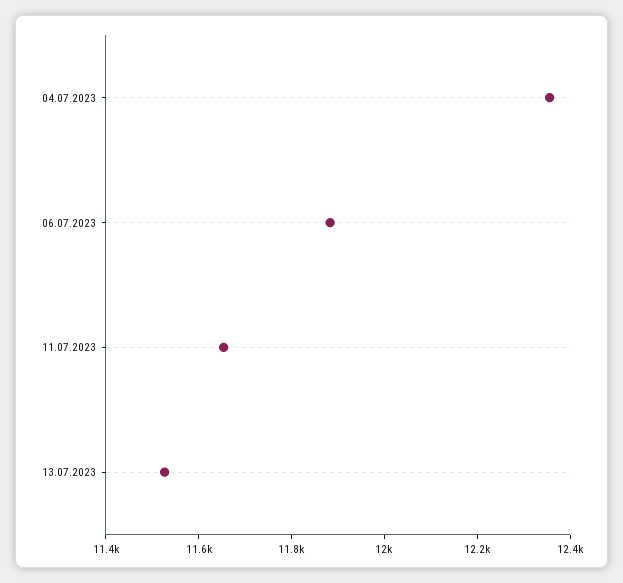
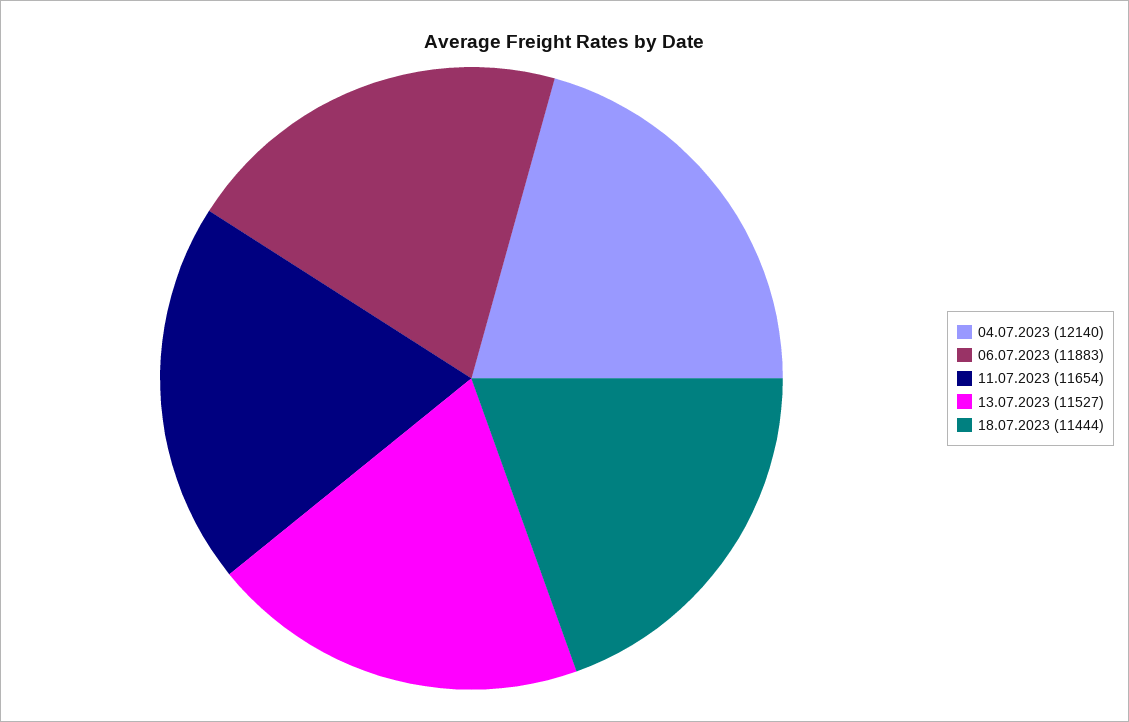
04.07.2023: 12350 -> 12140
18.07.2023: none -> 11444

